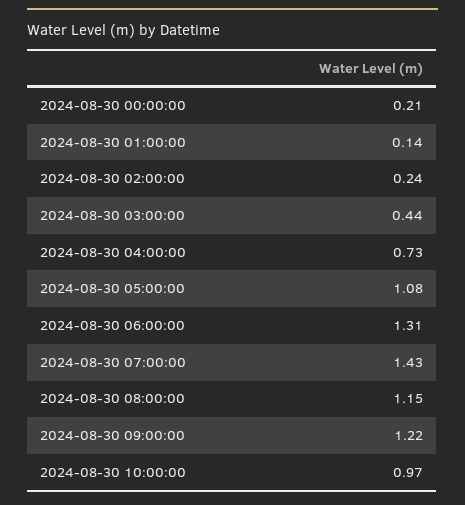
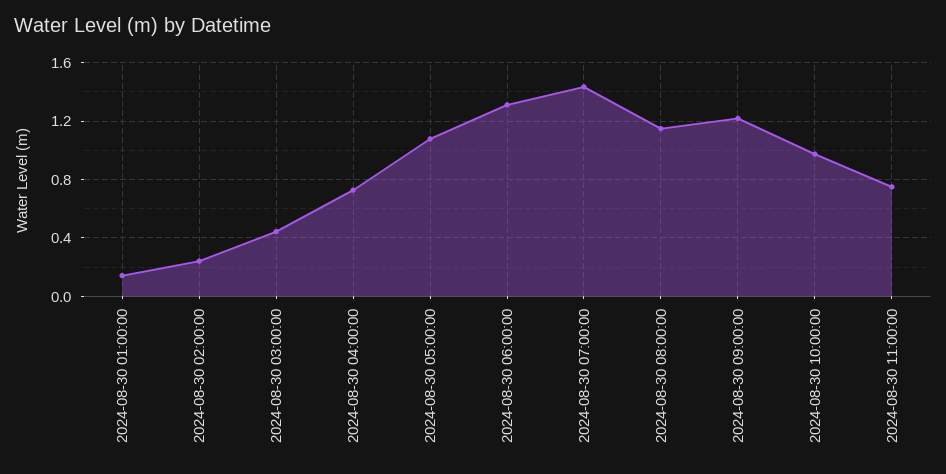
2024-08-30 00:00:00: 0.21 -> none
2024-08-30 11:00:00: none -> 0.75

